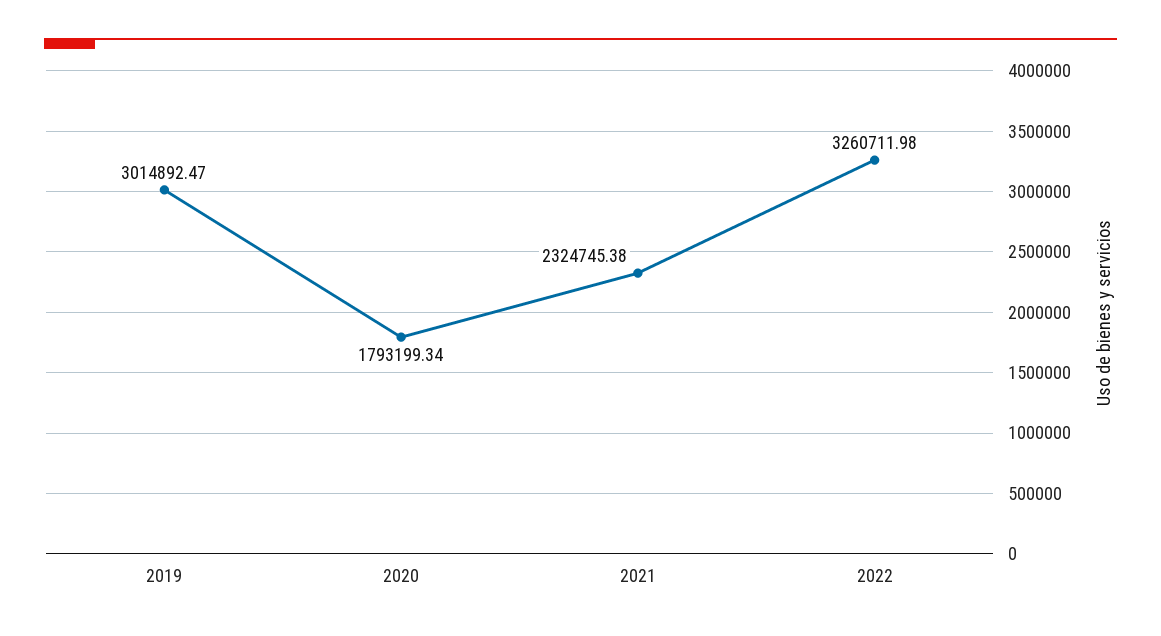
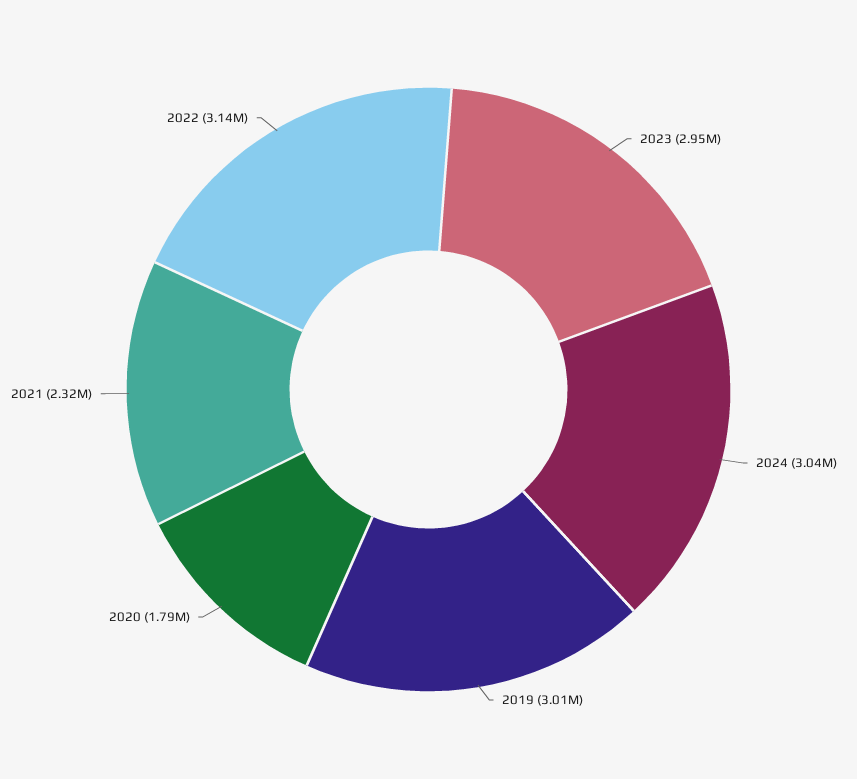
2022: 3260711.98 -> 3140000
2023: none -> 2950000
2024: none -> 3040000

